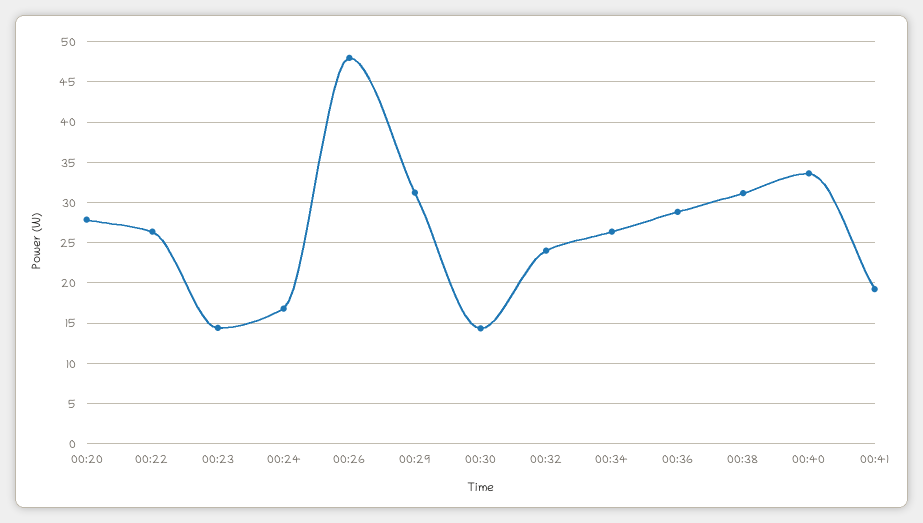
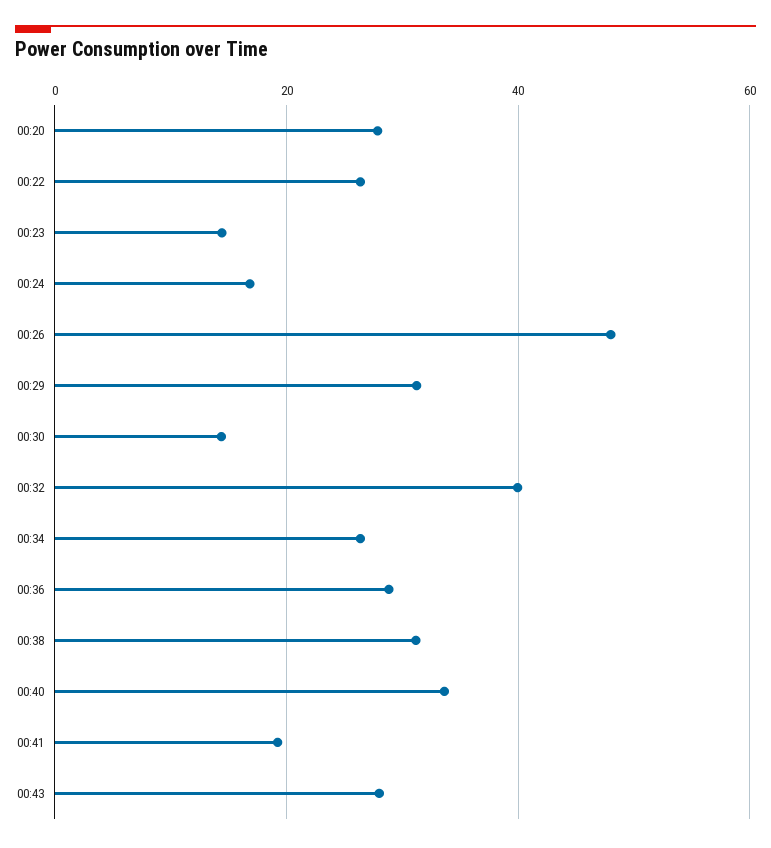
00:32: 24 -> 40
00:43: none -> 28

